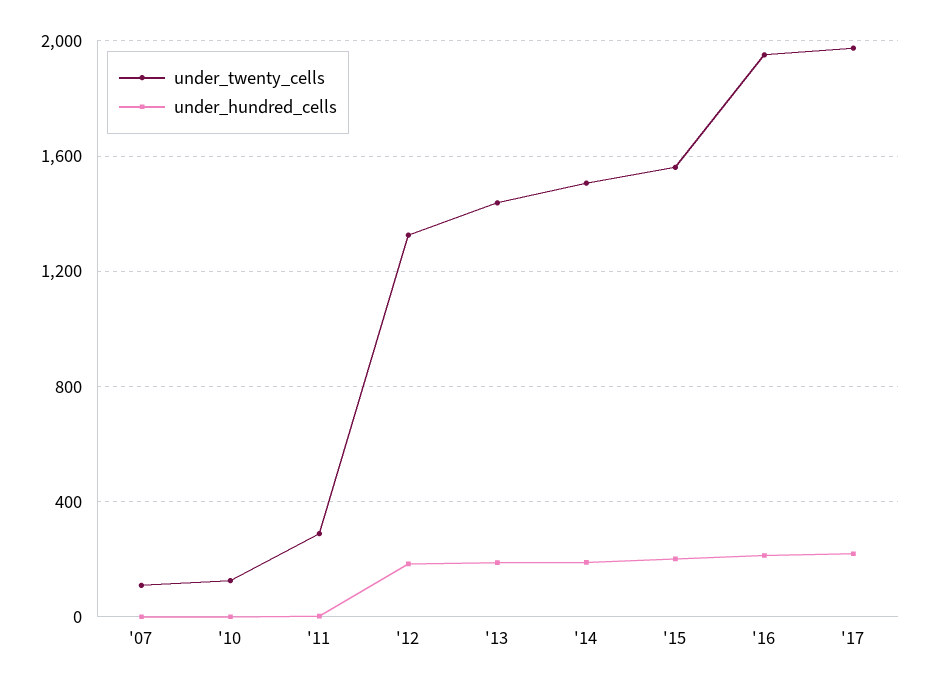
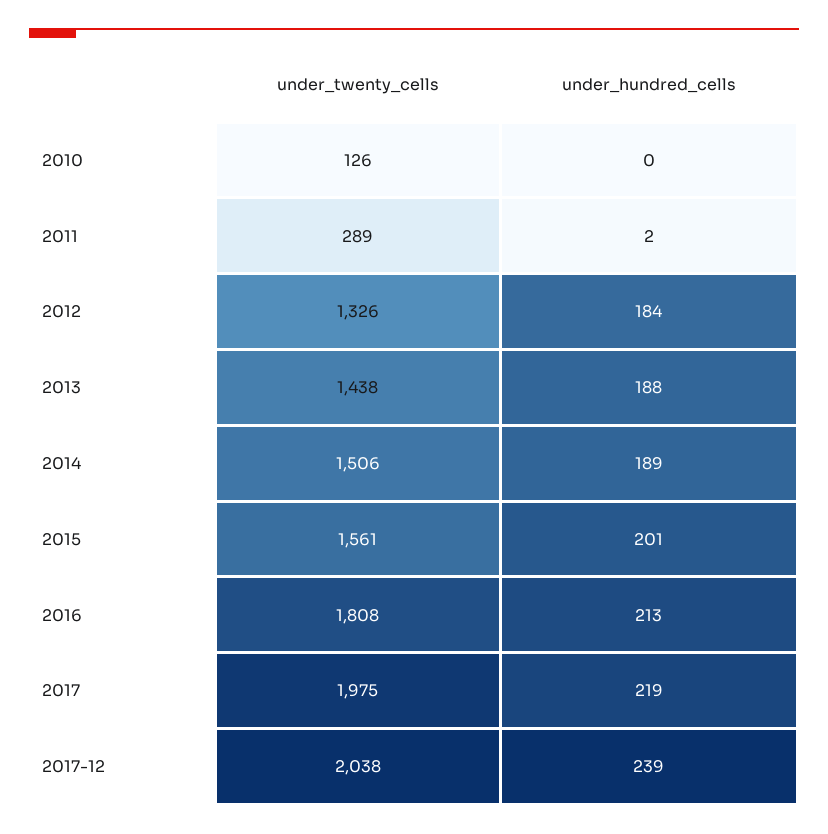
under_twenty_cells, '07: 100 -> none
under_hundred_cells, '07: 0 -> none
under_twenty_cells, '16: 1950 -> 1808
under_twenty_cells, 2017-12: none -> 2038
under_hundred_cells, 2017-12: none -> 239

